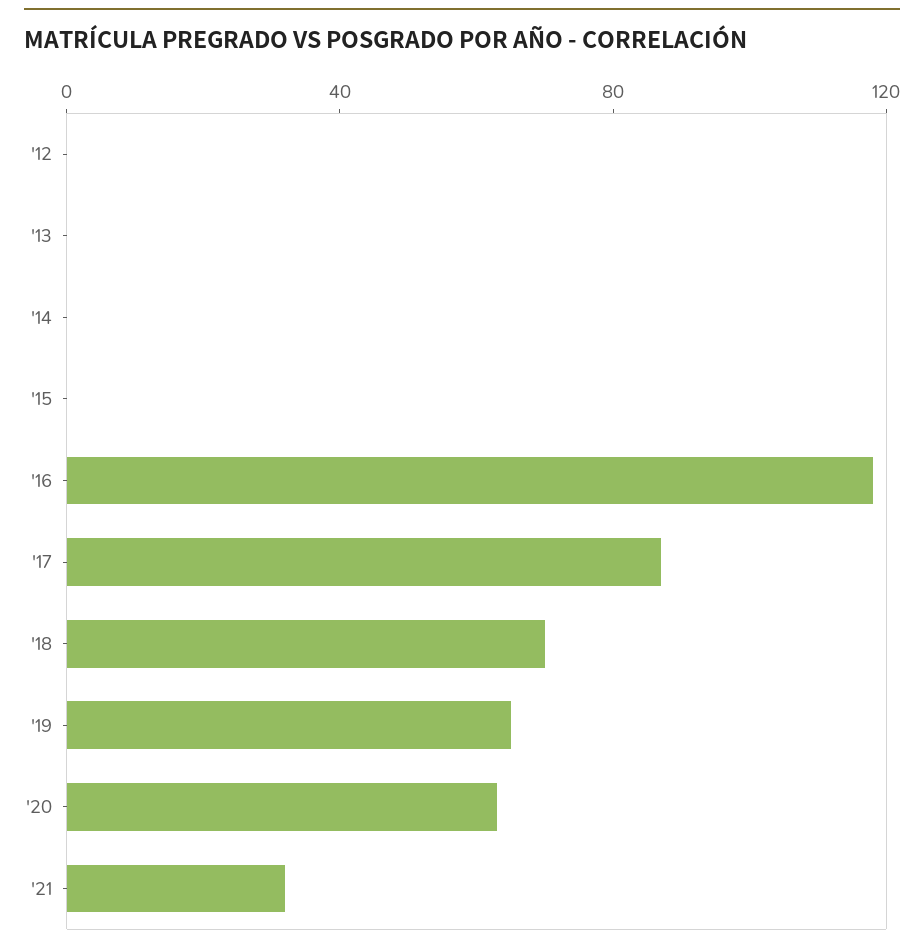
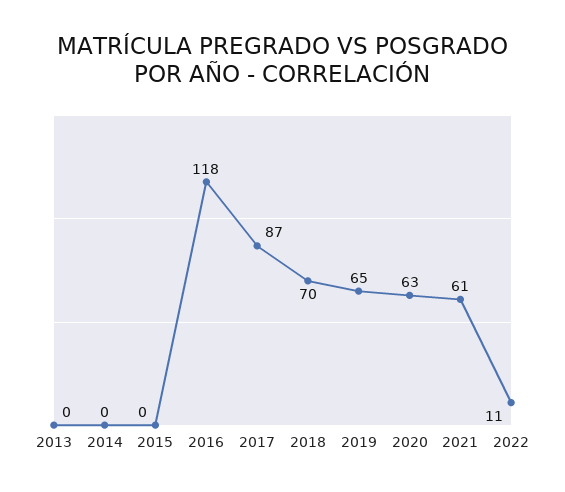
'12: 0 -> none
'21: 30 -> 61
2022: none -> 11

